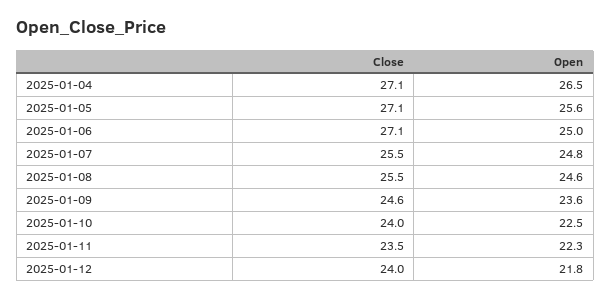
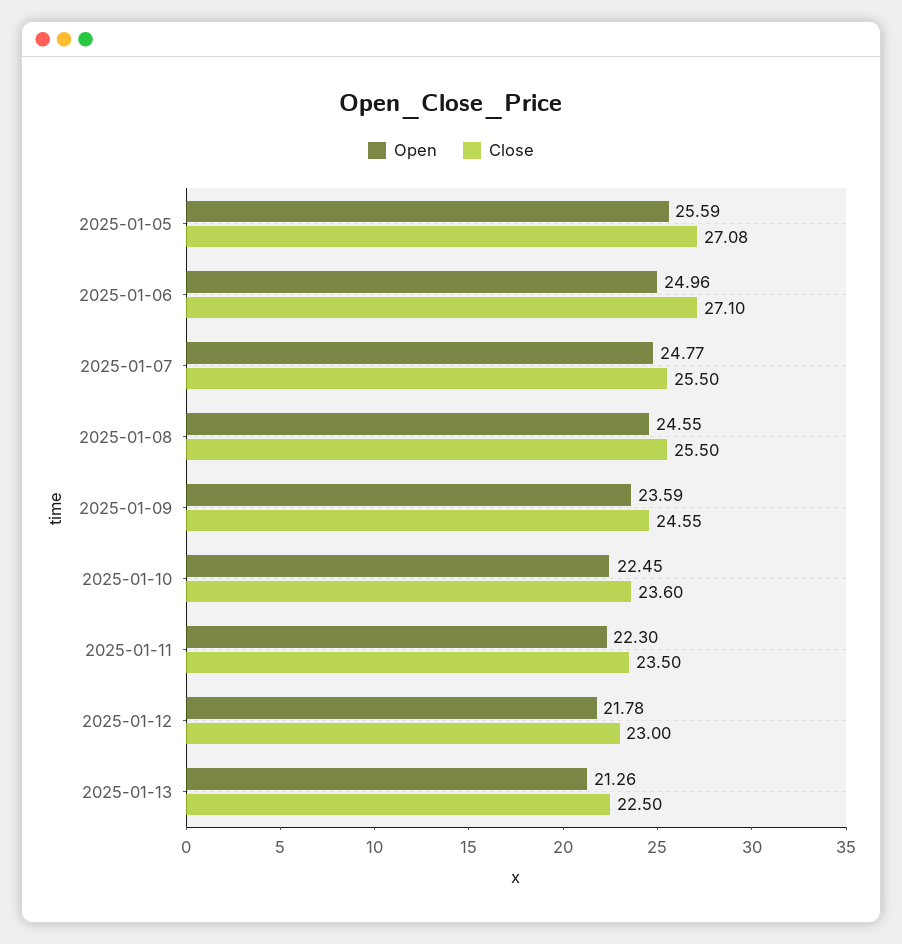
Close, 2025-01-04: 27.1 -> none
Open, 2025-01-04: 26.5 -> none
Close, 2025-01-10: 24 -> 23.6
Close, 2025-01-12: 24 -> 23
Open, 2025-01-13: none -> 21.26
Close, 2025-01-13: none -> 22.5

